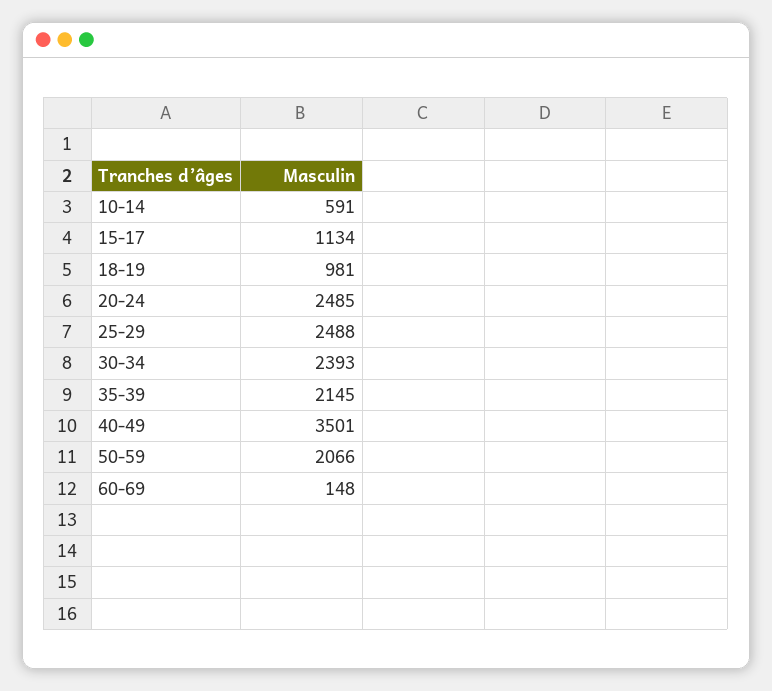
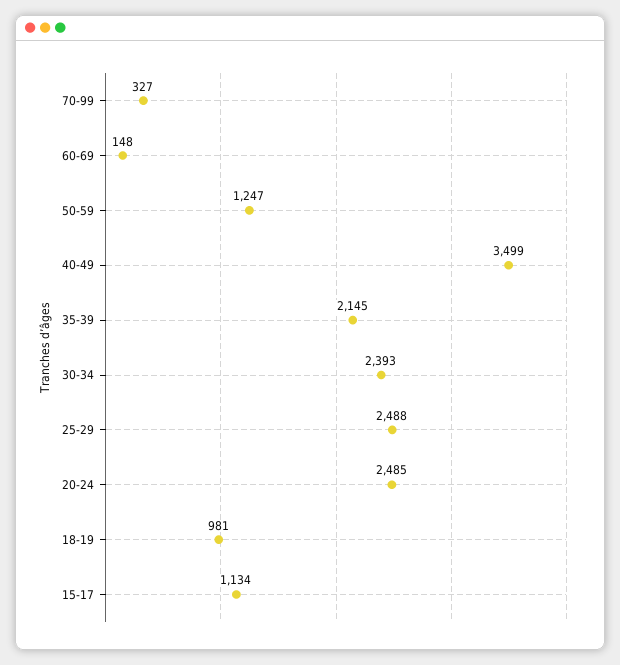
10-14: 591 -> none
40-49: 3501 -> 3499
50-59: 2066 -> 1247
70-99: none -> 327

